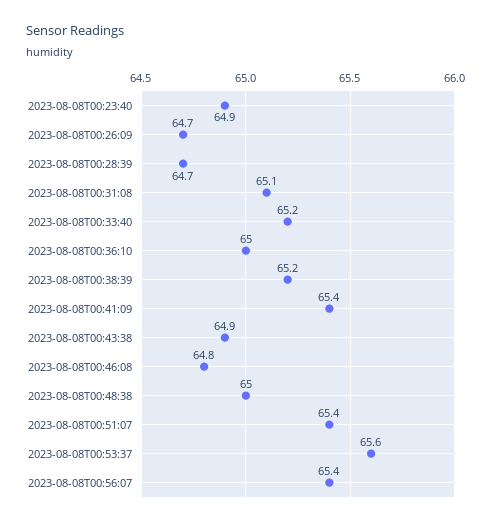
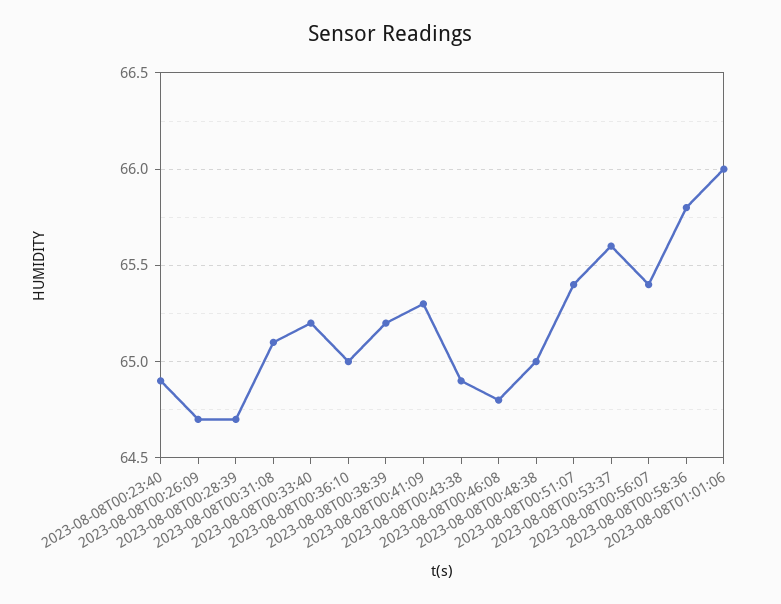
2023-08-08T00:41:09: 65.4 -> 65.3
2023-08-08T00:58:36: none -> 65.8
2023-08-08T01:01:06: none -> 66

